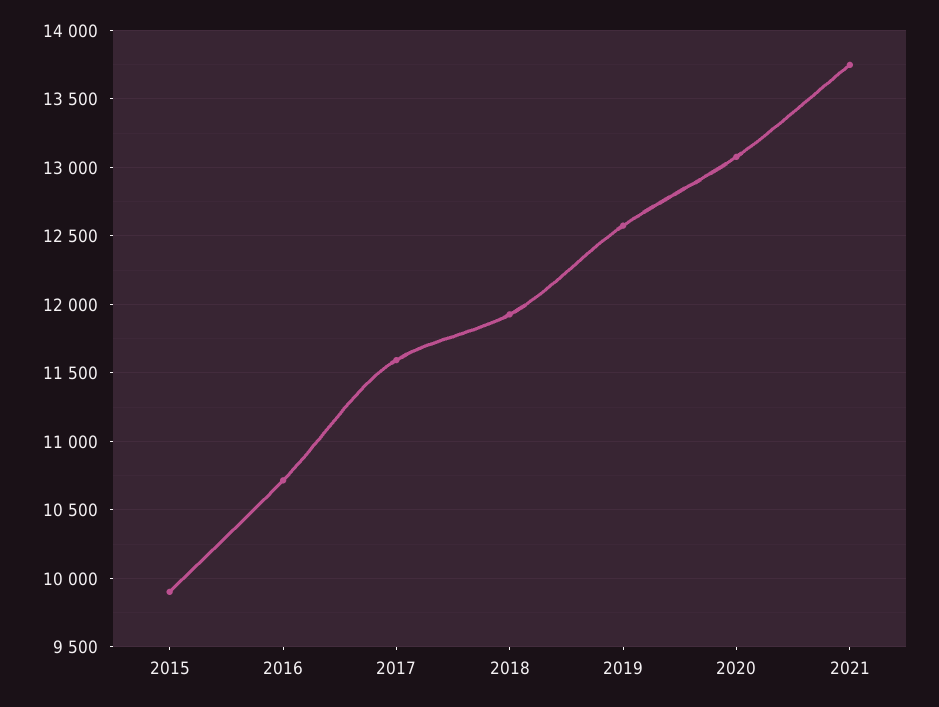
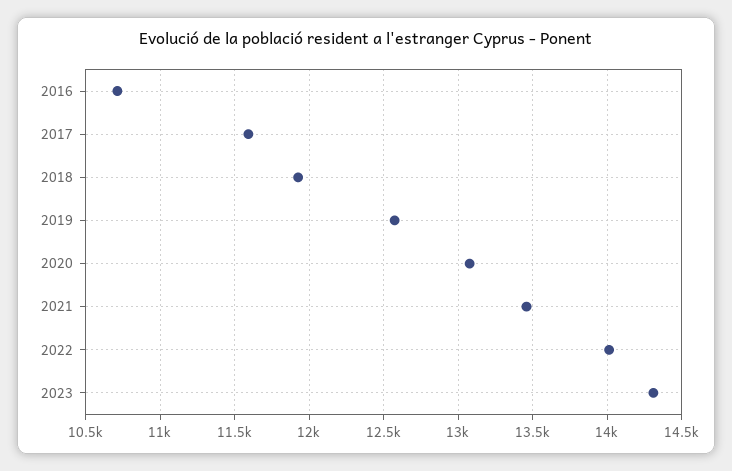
2015: 9900 -> none
2021: 13750 -> 13450
2022: none -> 14000
2023: none -> 14300

